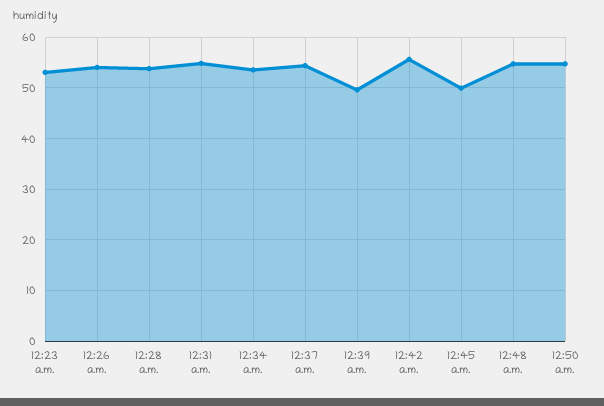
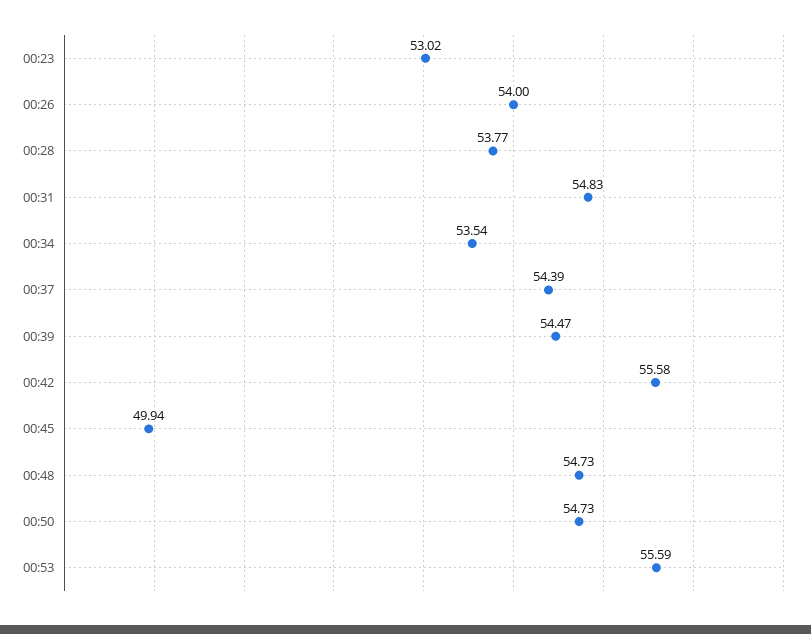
12:39 a.m.: 50 -> 54.47
00:53: none -> 55.59

